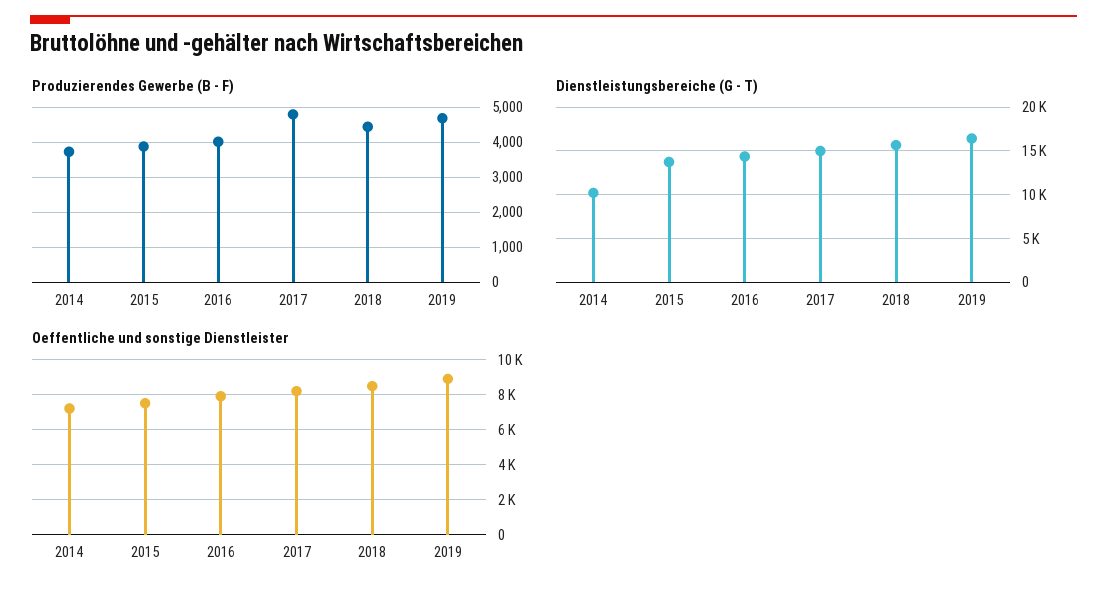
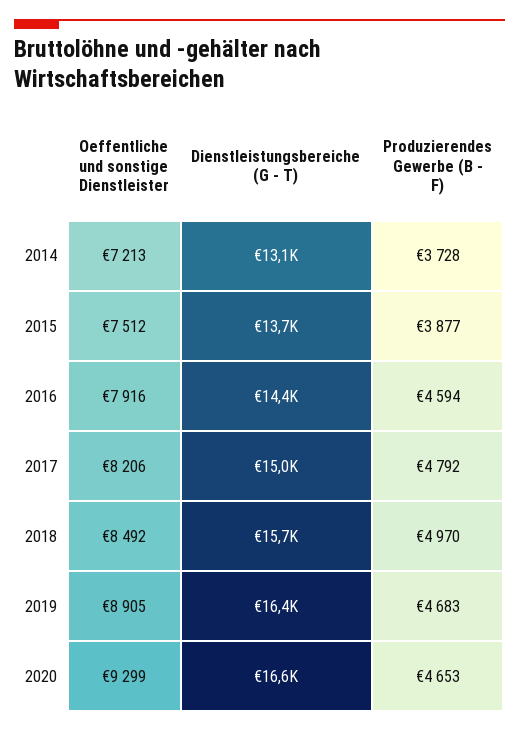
Produzierendes Gewerbe (B - F), 2016: 4000 -> 4594
Produzierendes Gewerbe (B - F), 2018: 4400 -> 4970
Dienstleistungsbereiche (G - T), 2014: 10000 -> 13100
Oeffentliche und sonstige Dienstleister, 2020: none -> 9299
Dienstleistungsbereiche (G - T), 2020: none -> 16600
Produzierendes Gewerbe (B - F), 2020: none -> 4653

